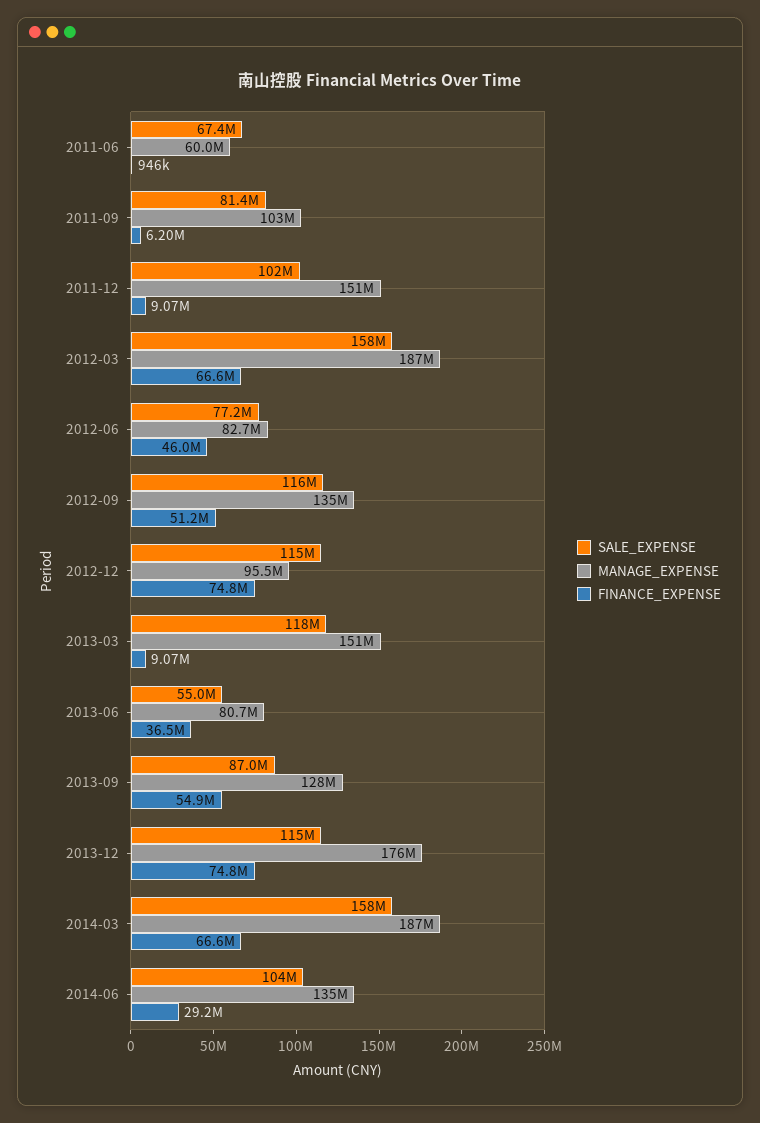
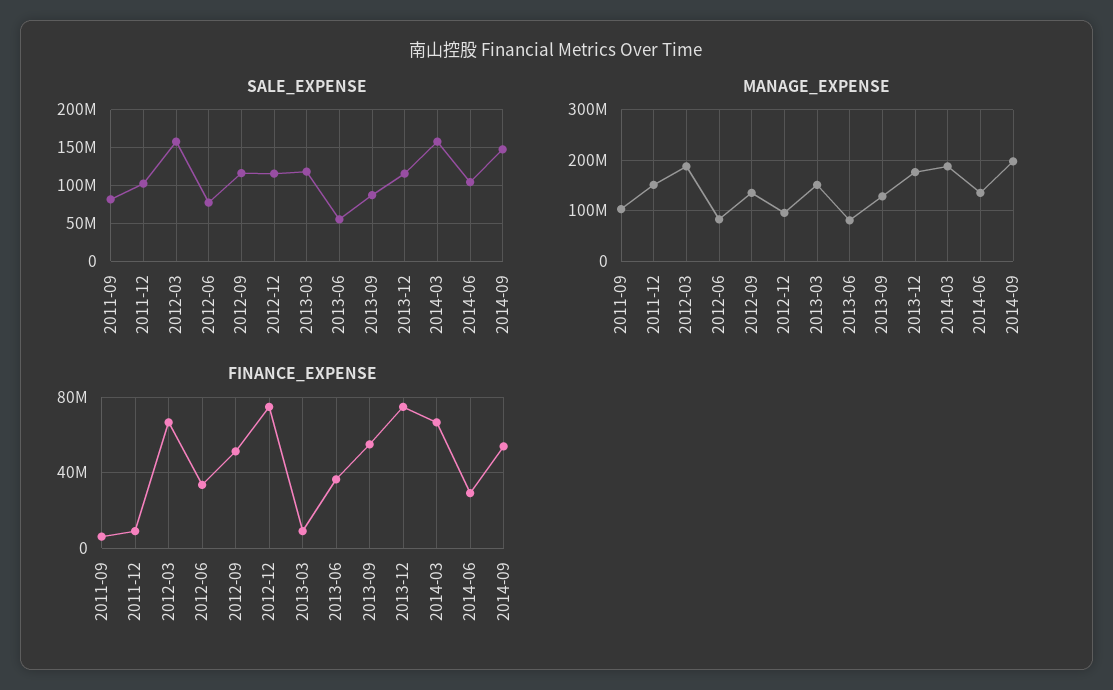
SALE_EXPENSE, 2011-06: 67400000 -> none
MANAGE_EXPENSE, 2011-06: 60000000 -> none
FINANCE_EXPENSE, 2011-06: 946000 -> none
FINANCE_EXPENSE, 2012-06: 46000000 -> 35000000
SALE_EXPENSE, 2014-09: none -> 150000000
MANAGE_EXPENSE, 2014-09: none -> 200000000
FINANCE_EXPENSE, 2014-09: none -> 55000000

